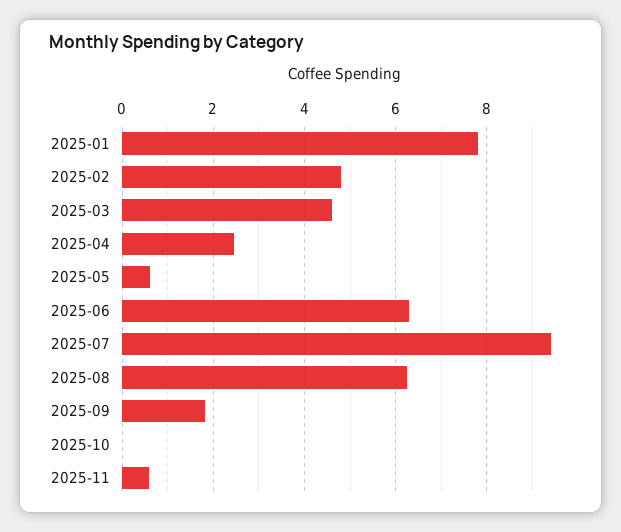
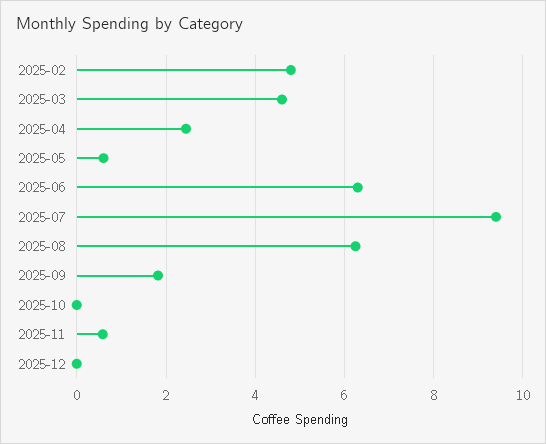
2025-01: 7.8 -> none
2025-12: none -> 0

